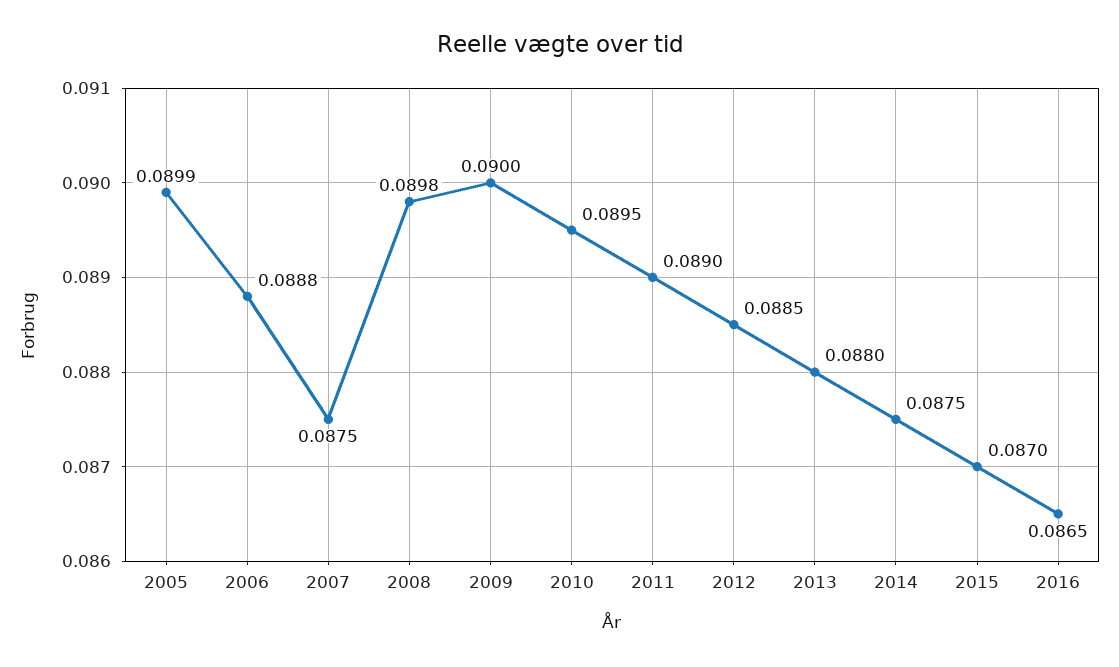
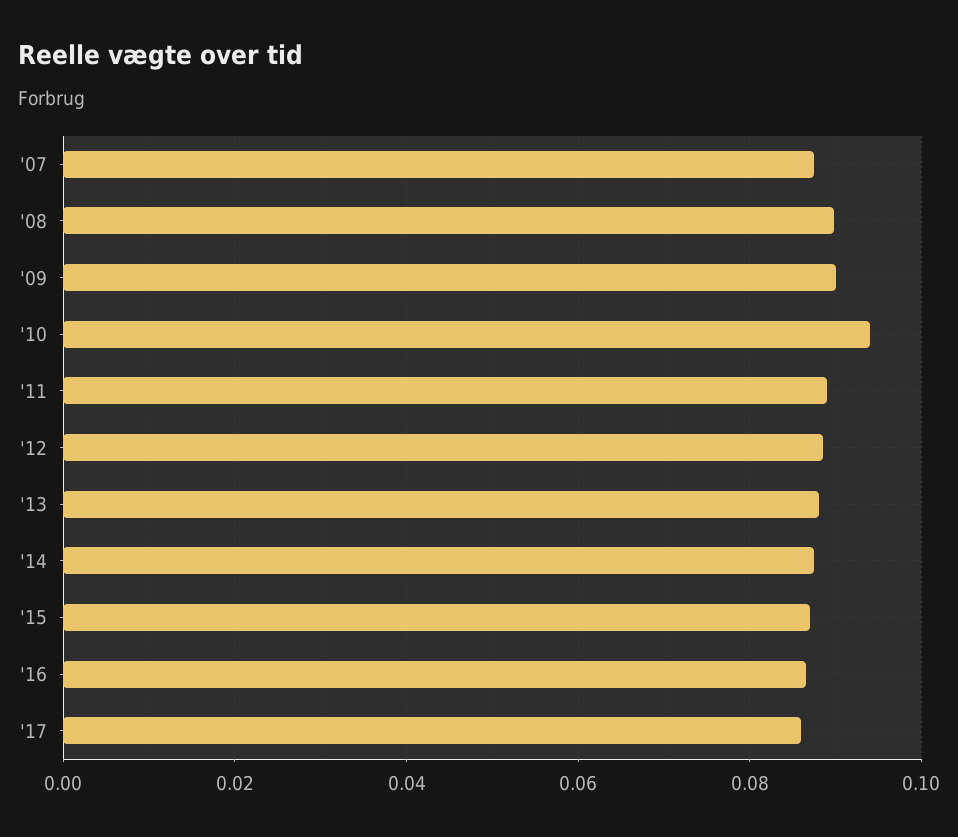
2005: 0.0899 -> none
2006: 0.0888 -> none
2010: 0.0895 -> 0.094
'17: none -> 0.086

